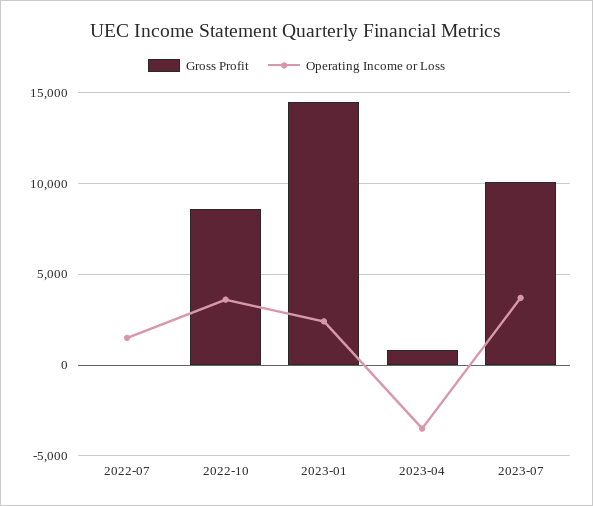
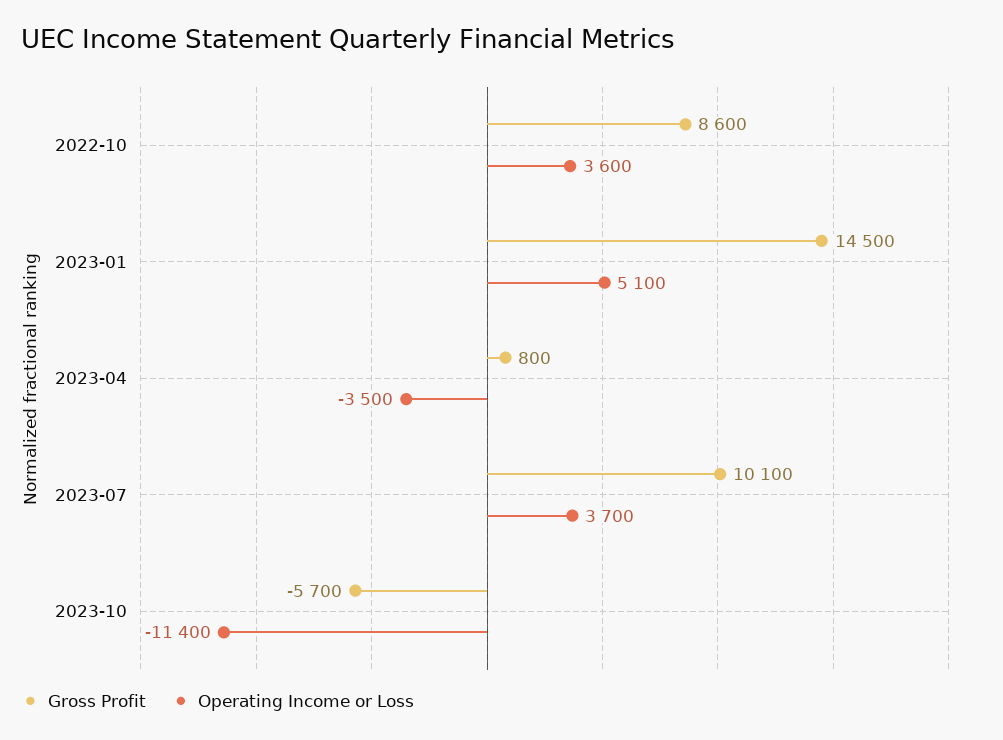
Gross Profit, 2022-07: 0 -> none
Operating Income or Loss, 2022-07: 1500 -> none
Operating Income or Loss, 2023-01: 2500 -> 5100
Gross Profit, 2023-10: none -> -5700
Operating Income or Loss, 2023-10: none -> -11400

